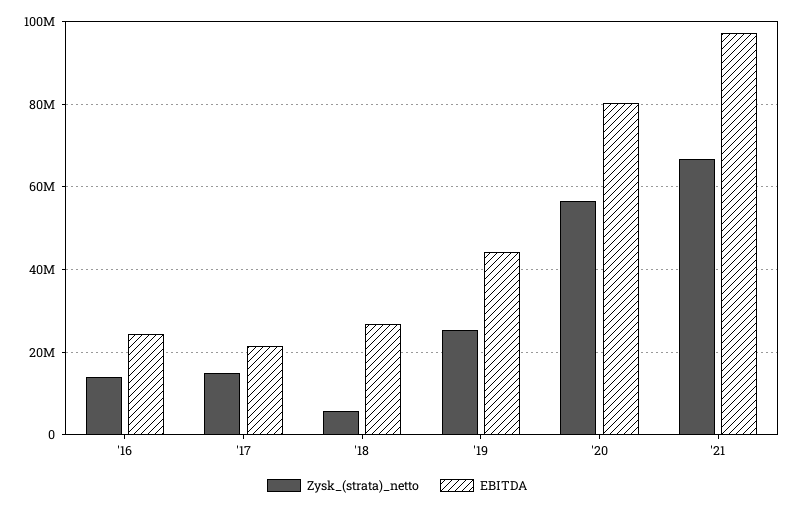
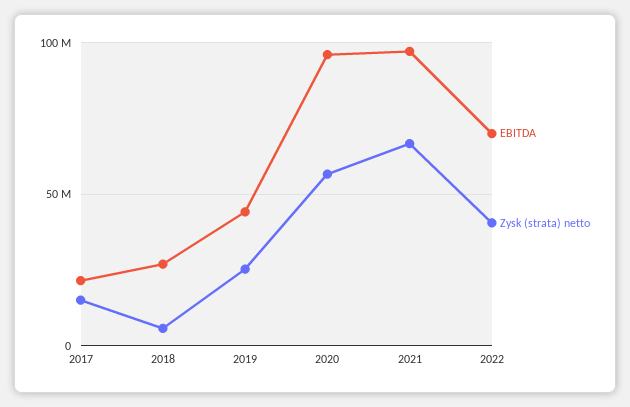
Zysk_(strata)_netto, '16: 14000000 -> none
EBITDA, '16: 24000000 -> none
EBITDA, '20: 80000000 -> 95000000
EBITDA, 2022: none -> 70000000
Zysk_(strata)_netto, 2022: none -> 40000000

